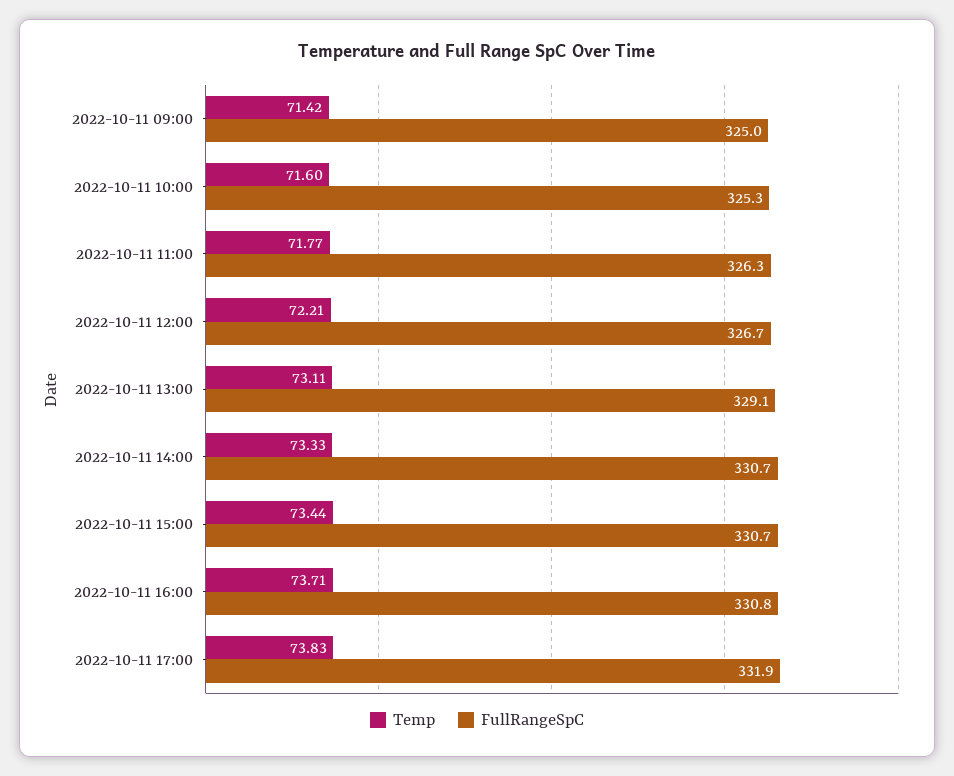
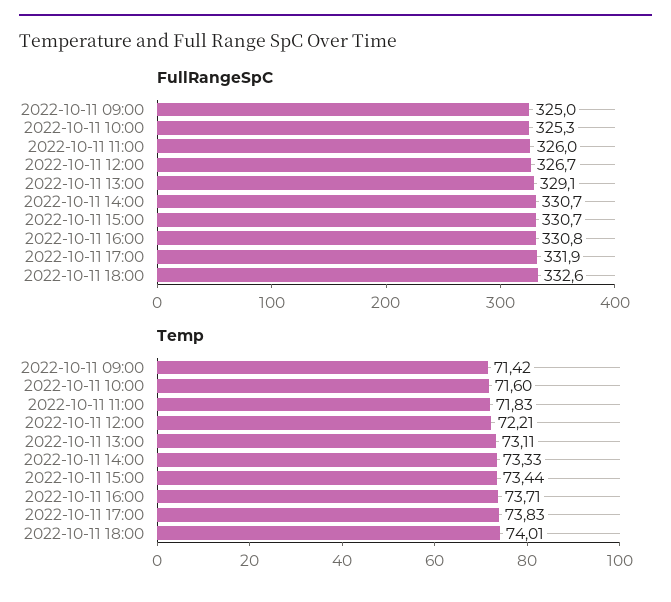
Temp, 2022-10-11 11:00: 71.77 -> 71.83
FullRangeSpC, 2022-10-11 11:00: 326.3 -> 326
FullRangeSpC, 2022-10-11 18:00: none -> 332.6
Temp, 2022-10-11 18:00: none -> 74.01

